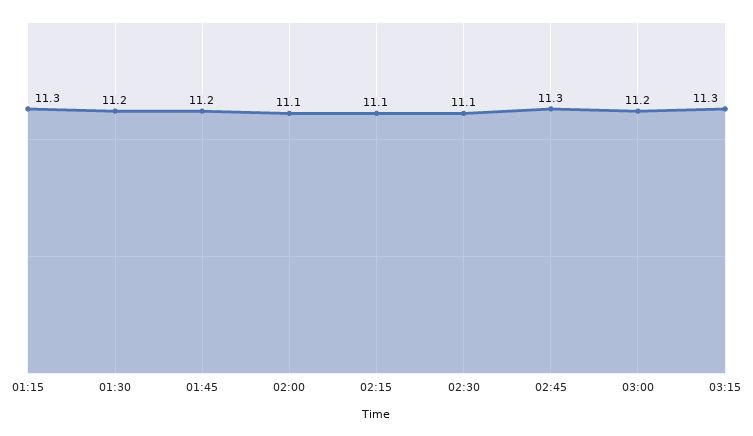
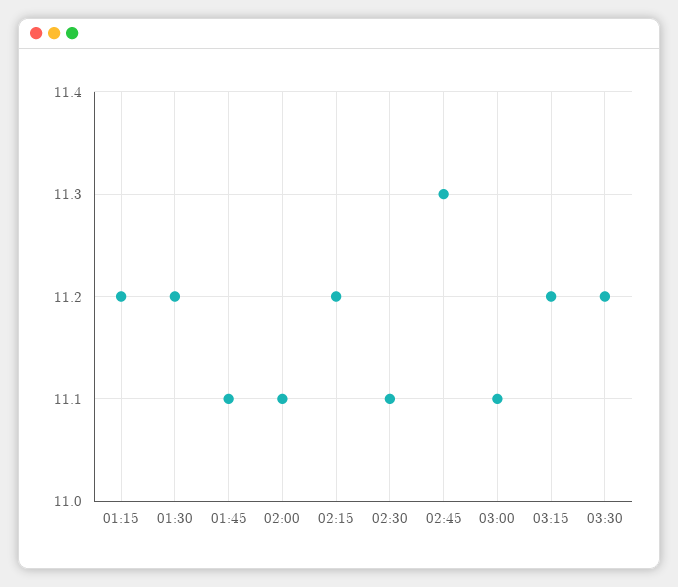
01:15: 11.3 -> 11.2
01:45: 11.2 -> 11.1
02:15: 11.1 -> 11.2
03:00: 11.2 -> 11.1
03:15: 11.3 -> 11.2
03:30: none -> 11.2

